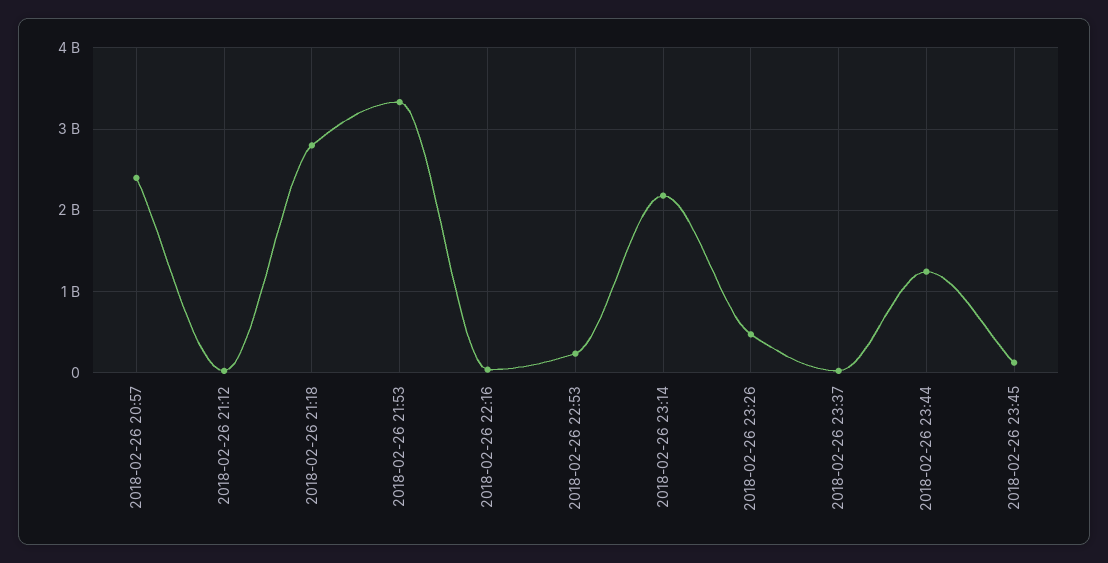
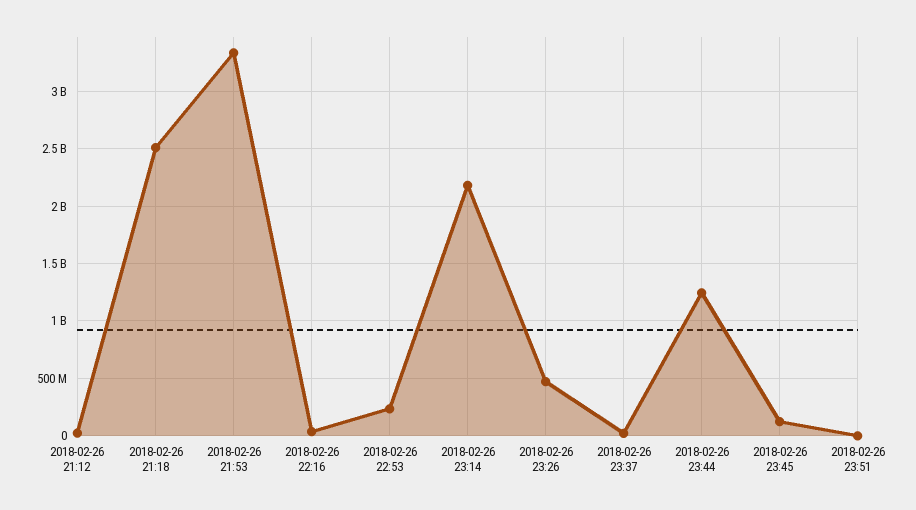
2018-02-26 20:57: 2400000000 -> none
2018-02-26 21:18: 2800000000 -> 2500000000
2018-02-26 23:51: none -> 0

